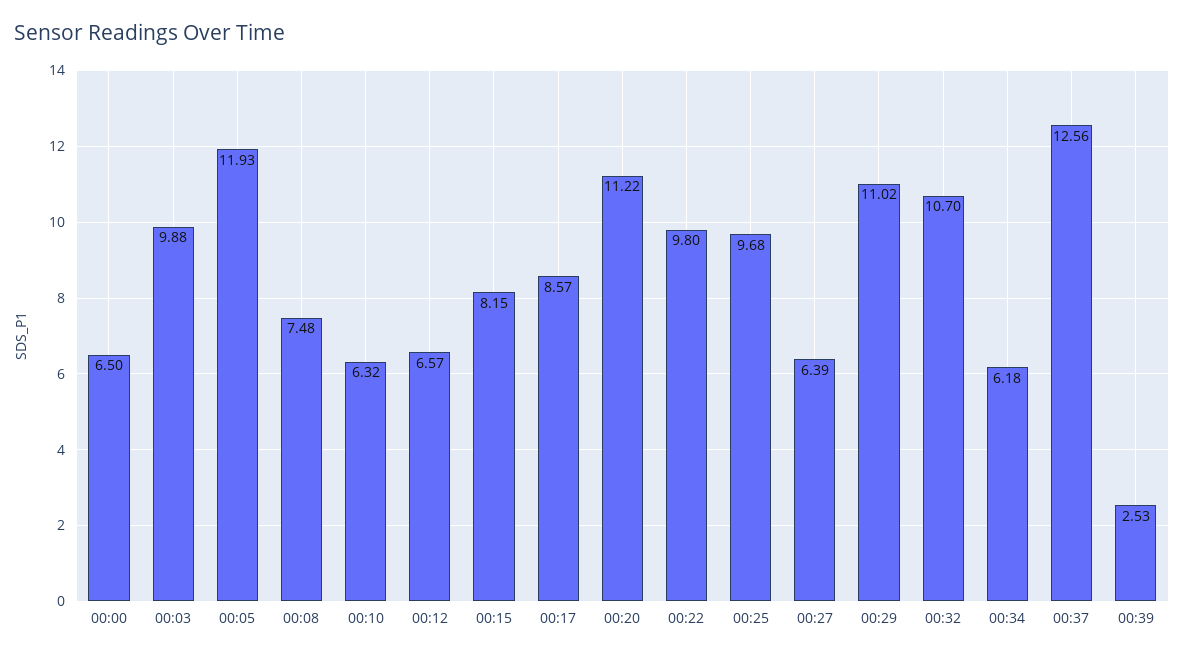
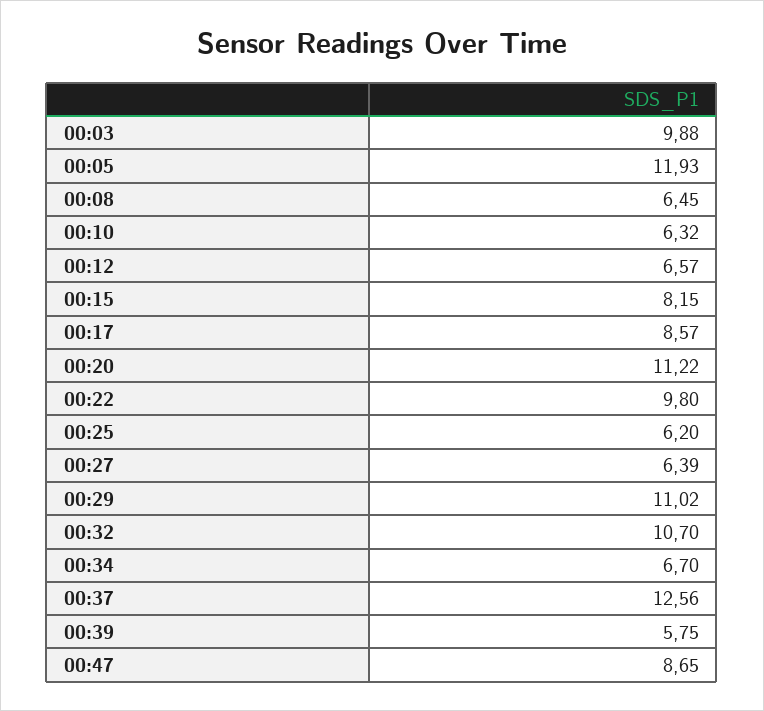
00:00: 6.5 -> none
00:08: 7.48 -> 6.45
00:25: 9.68 -> 6.2
00:34: 6.18 -> 6.7
00:39: 2.53 -> 5.75
00:47: none -> 8.65

